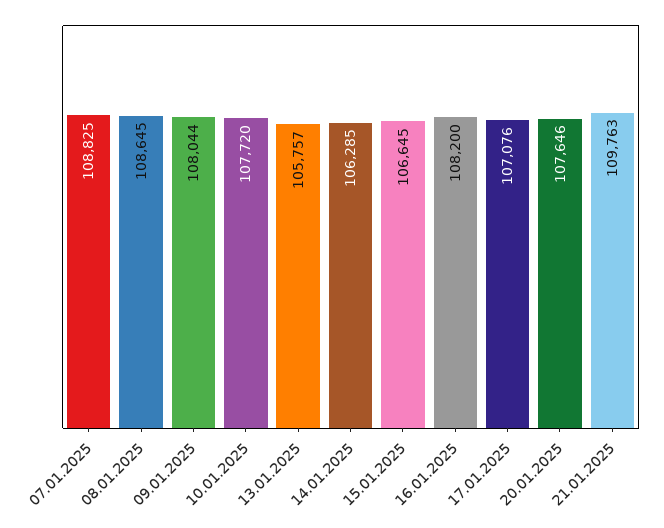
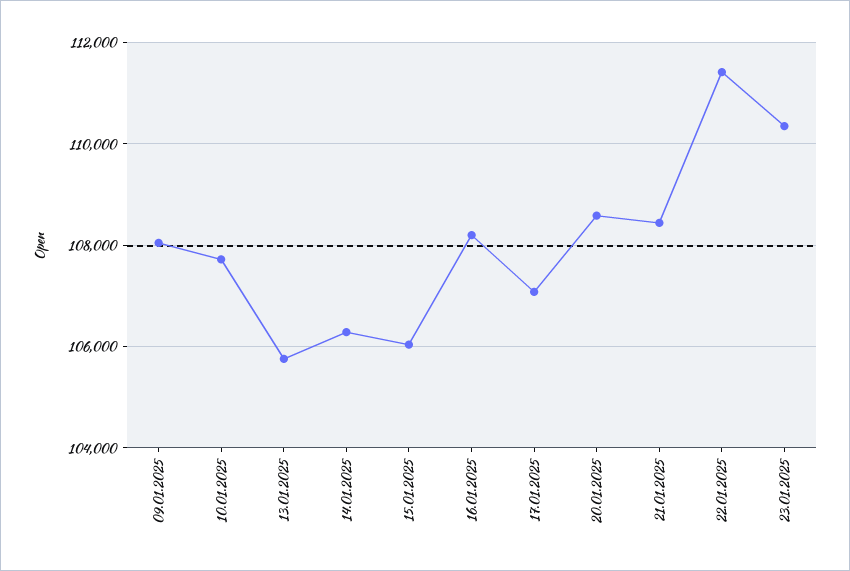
07.01.2025: 108825 -> none
08.01.2025: 108645 -> none
15.01.2025: 106645 -> 106000
20.01.2025: 107646 -> 108600
21.01.2025: 109763 -> 108400
22.01.2025: none -> 111400
23.01.2025: none -> 110400

